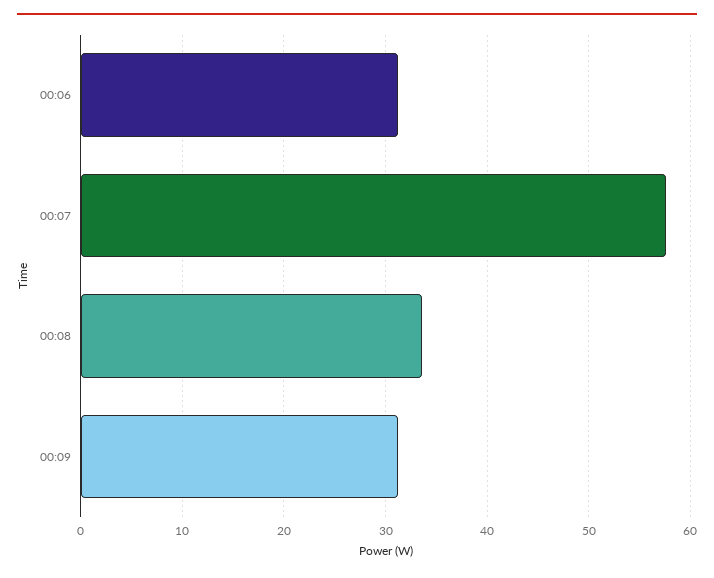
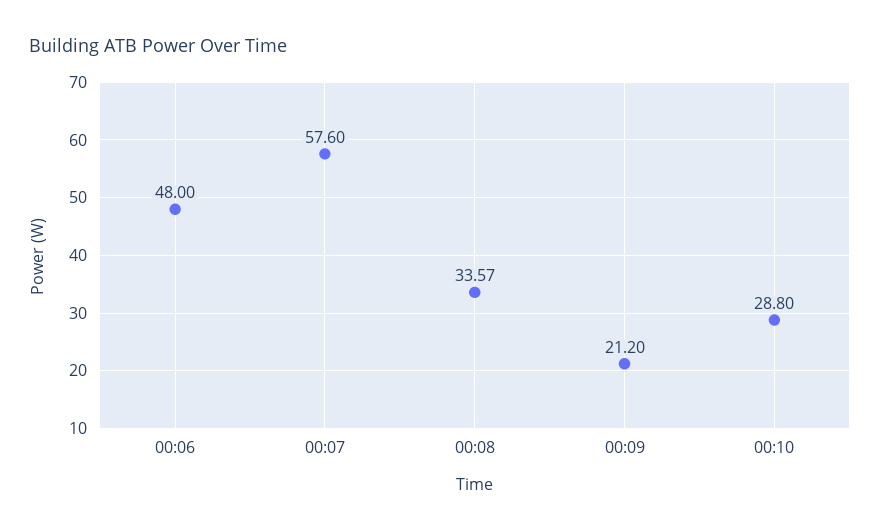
00:06: 31 -> 48
00:09: 31 -> 21.2
00:10: none -> 28.8

